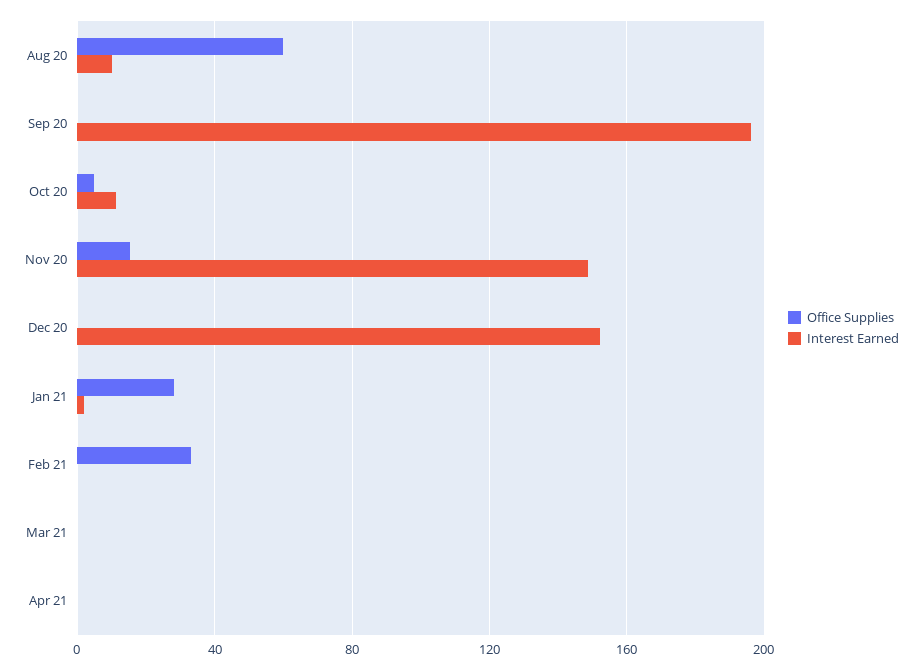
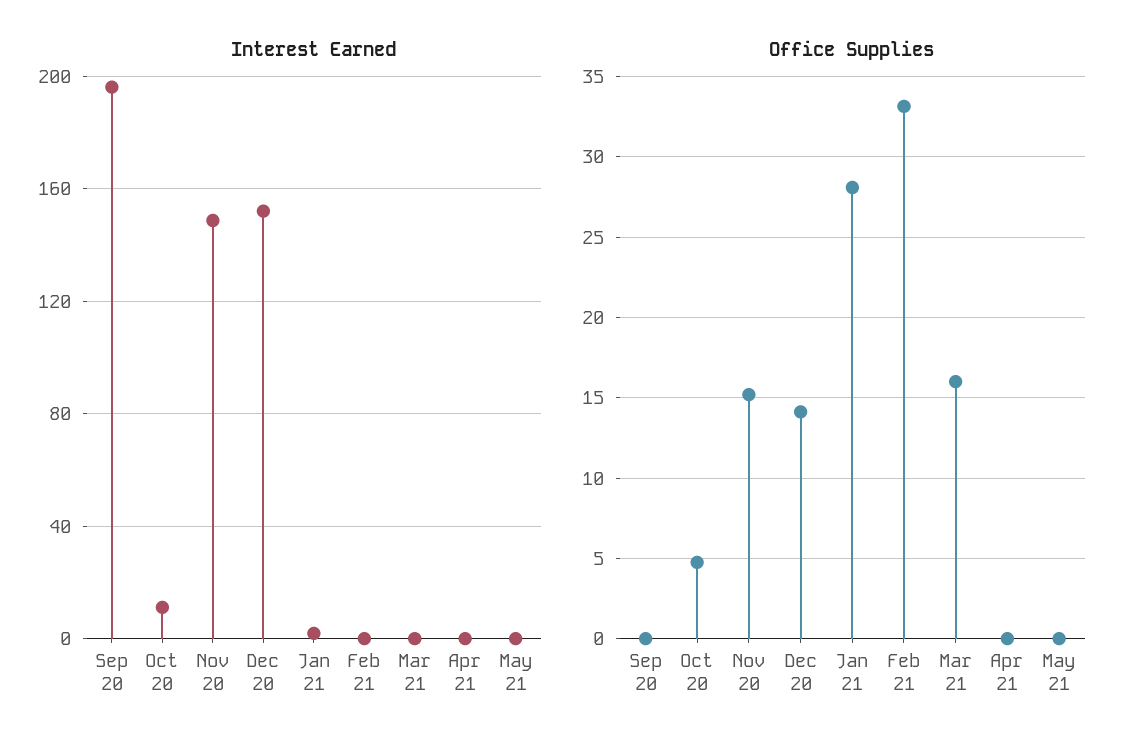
Office Supplies, Aug 20: 60 -> none
Interest Earned, Aug 20: 10 -> none
Office Supplies, Dec 20: 0 -> 14
Office Supplies, Mar 21: 0 -> 16
Interest Earned, May 21: none -> 0
Office Supplies, May 21: none -> 0

